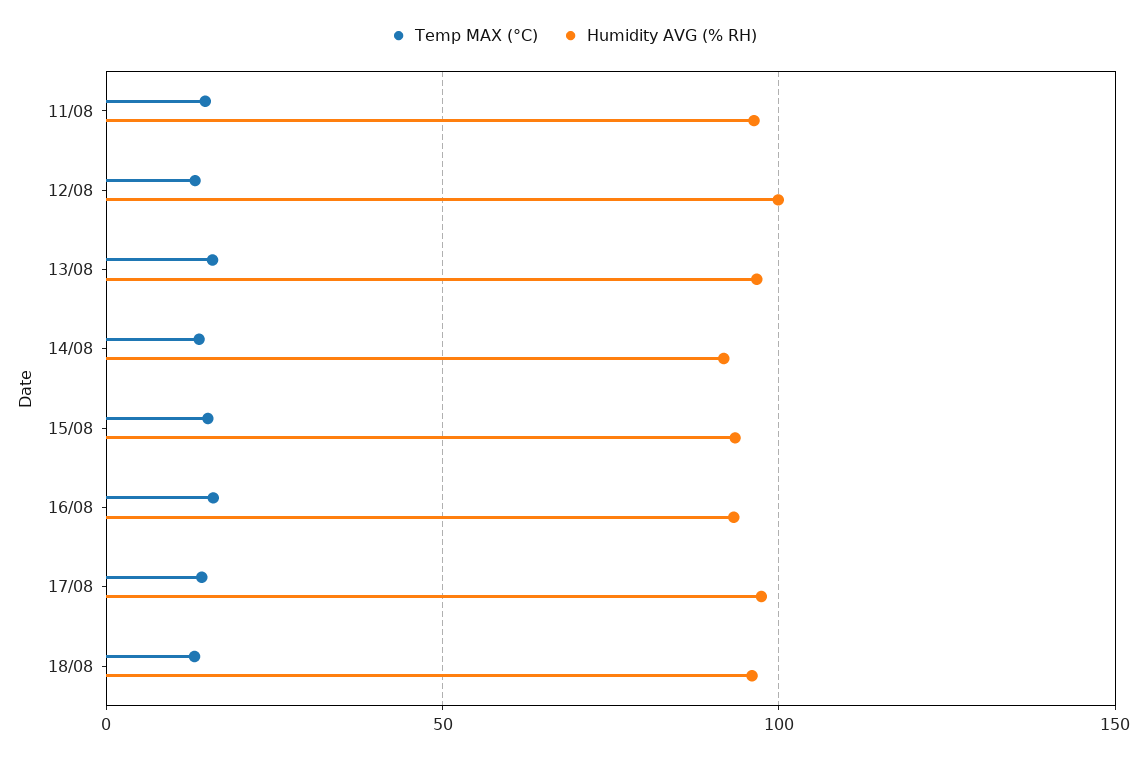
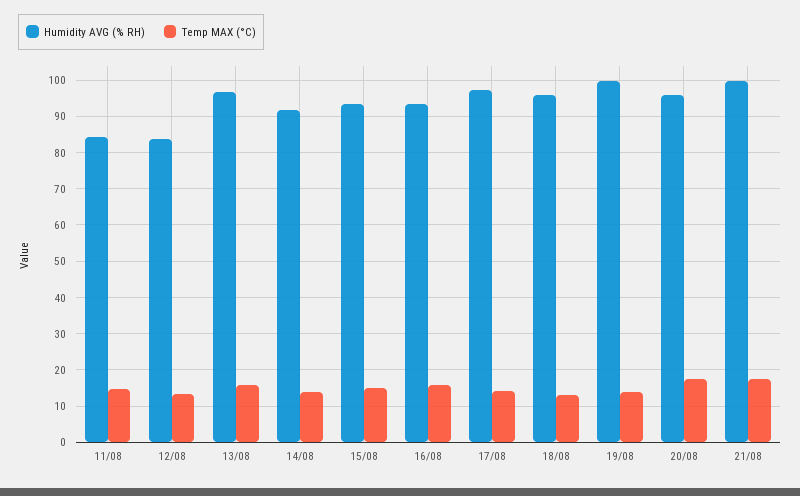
Humidity AVG (% RH), 11/08: 95 -> 84
Humidity AVG (% RH), 12/08: 100 -> 84
Humidity AVG (% RH), 19/08: none -> 100
Temp MAX (°C), 19/08: none -> 14
Humidity AVG (% RH), 20/08: none -> 96
Temp MAX (°C), 20/08: none -> 18
Humidity AVG (% RH), 21/08: none -> 100
Temp MAX (°C), 21/08: none -> 18

